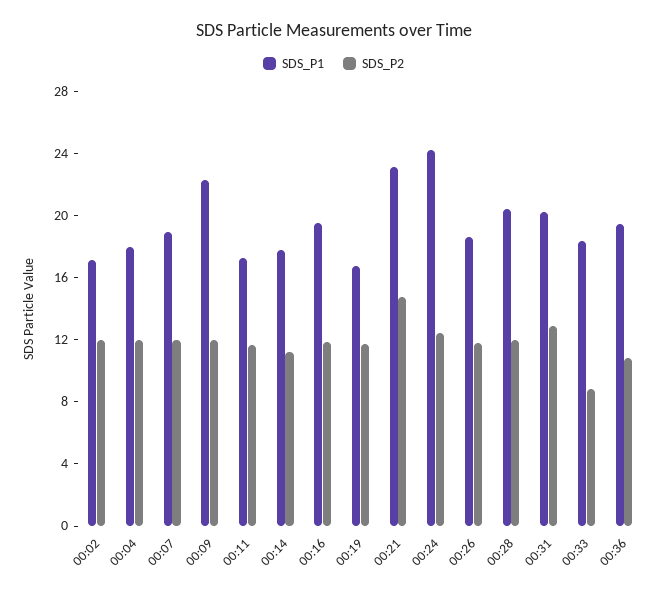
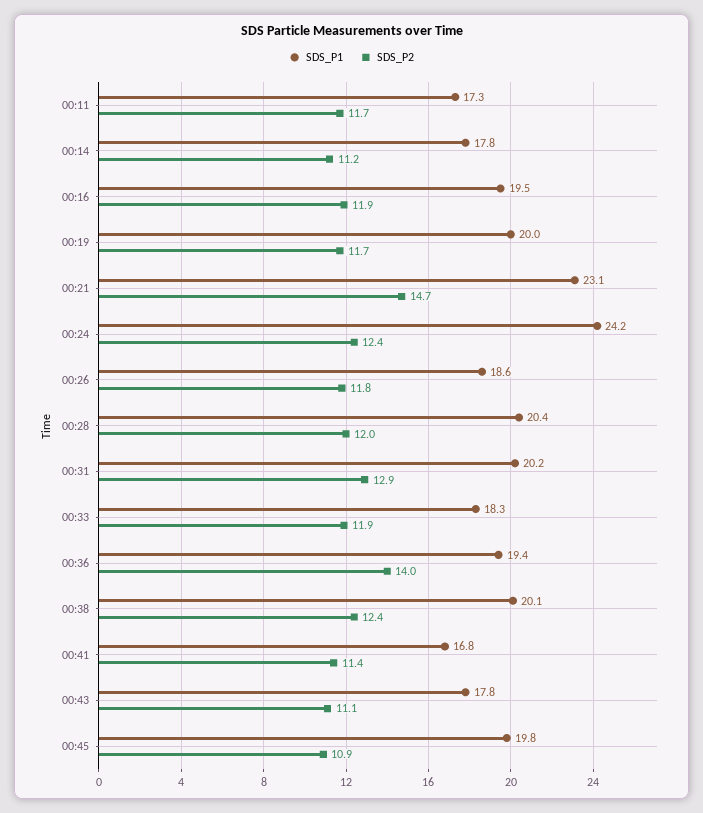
SDS_P1, 00:02: 17 -> none
SDS_P2, 00:02: 12 -> none
SDS_P1, 00:04: 18 -> none
SDS_P2, 00:04: 12 -> none
SDS_P1, 00:07: 19 -> none
SDS_P2, 00:07: 12 -> none
SDS_P1, 00:09: 22 -> none
SDS_P2, 00:09: 12 -> none
SDS_P1, 00:19: 17 -> 20
SDS_P2, 00:33: 9 -> 11.9
SDS_P2, 00:36: 11 -> 14
SDS_P1, 00:38: none -> 20.1
SDS_P2, 00:38: none -> 12.4
SDS_P1, 00:41: none -> 16.8
SDS_P2, 00:41: none -> 11.4
SDS_P1, 00:43: none -> 17.8
SDS_P2, 00:43: none -> 11.1
SDS_P1, 00:45: none -> 19.8
SDS_P2, 00:45: none -> 10.9

